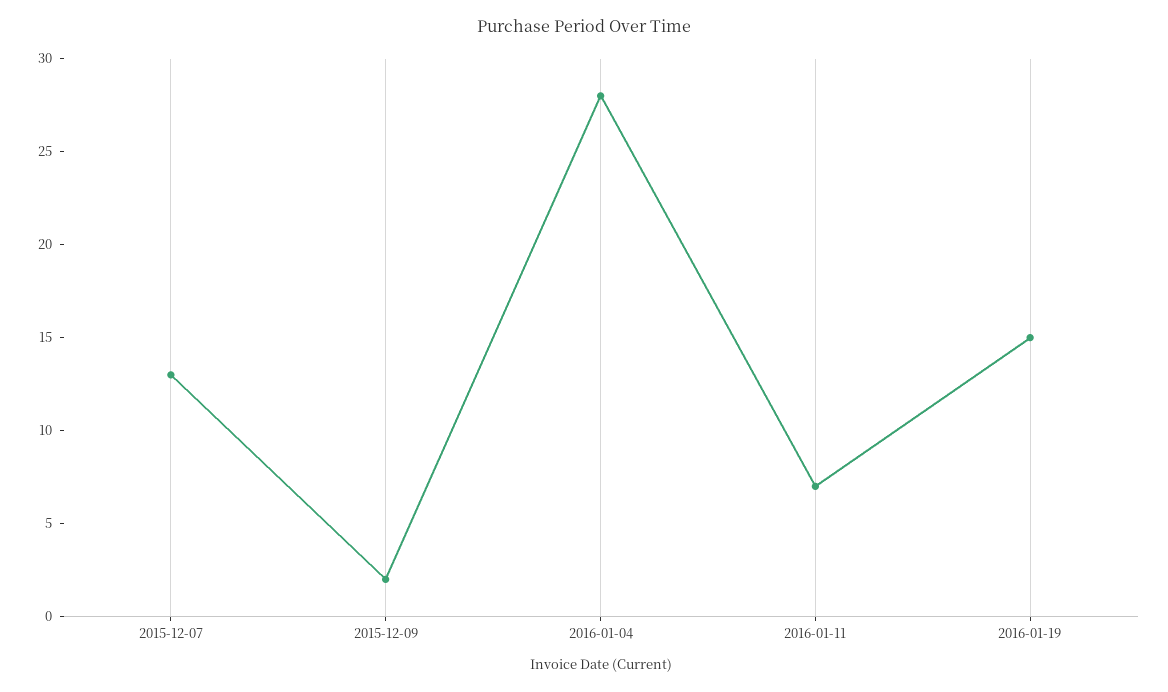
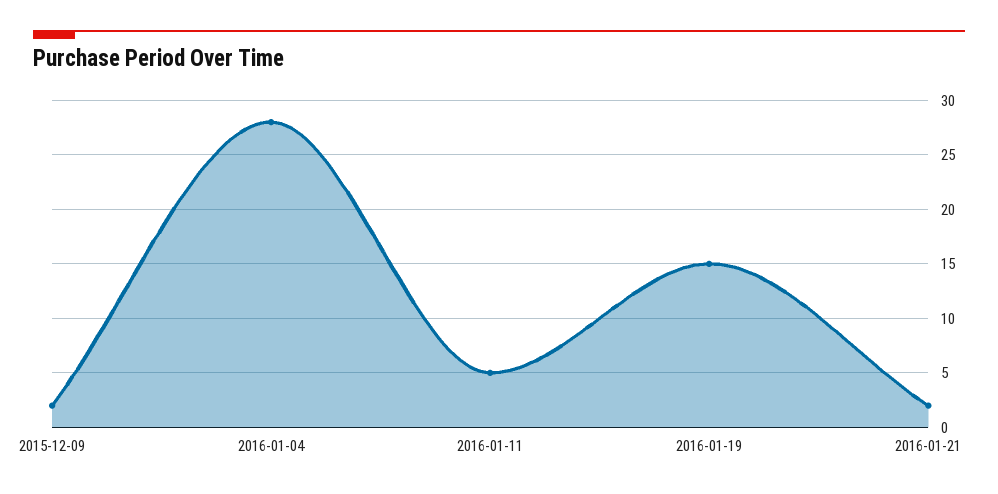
2015-12-07: 13 -> none
2016-01-11: 7 -> 5
2016-01-21: none -> 2

